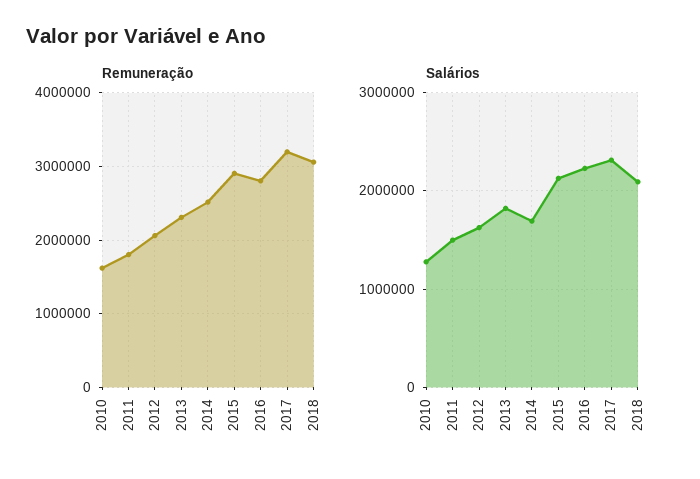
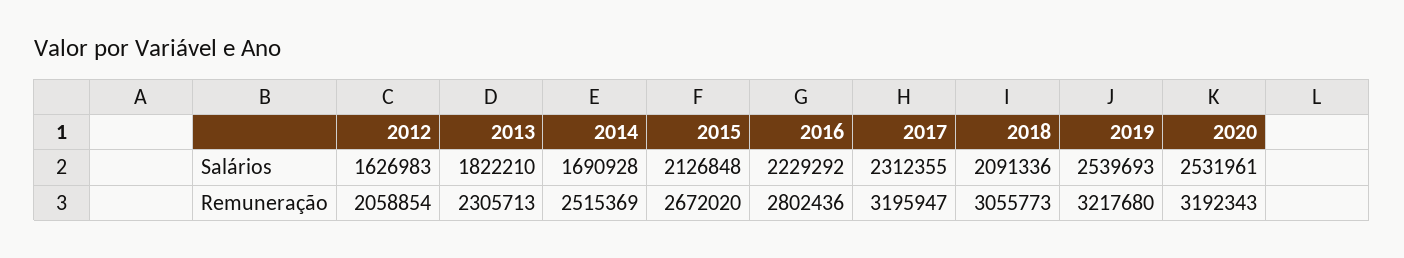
Remuneração, 2010: 1600000 -> none
Remuneração, 2011: 1800000 -> none
Remuneração, 2015: 2900000 -> 2672020
Salários, 2010: 1300000 -> none
Salários, 2011: 1500000 -> none
Salários, 2019: none -> 2539693
Salários, 2020: none -> 2531961
Remuneração, 2019: none -> 3217680
Remuneração, 2020: none -> 3192343

